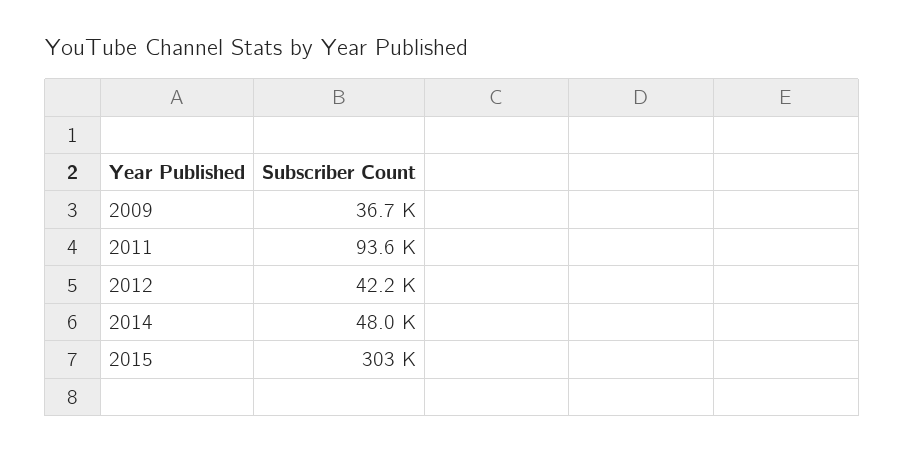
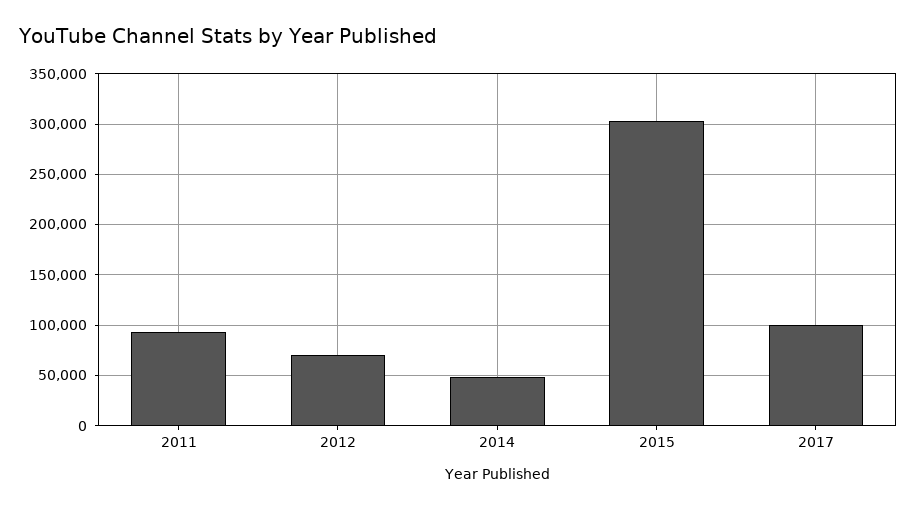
2009: 36700 -> none
2012: 42200 -> 70000
2017: none -> 100000

